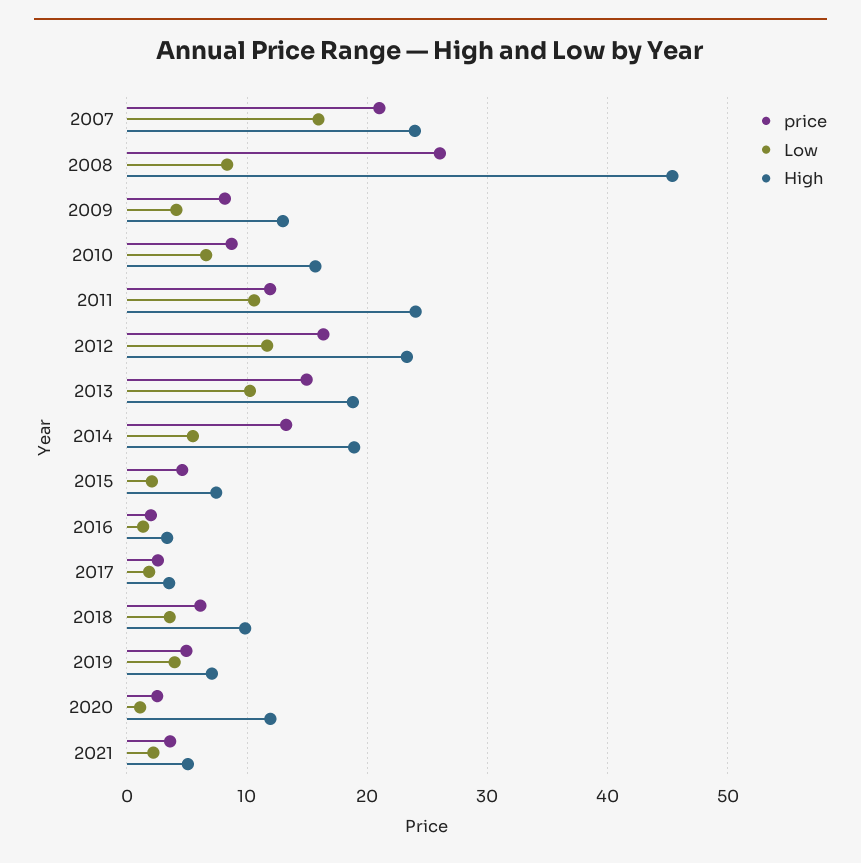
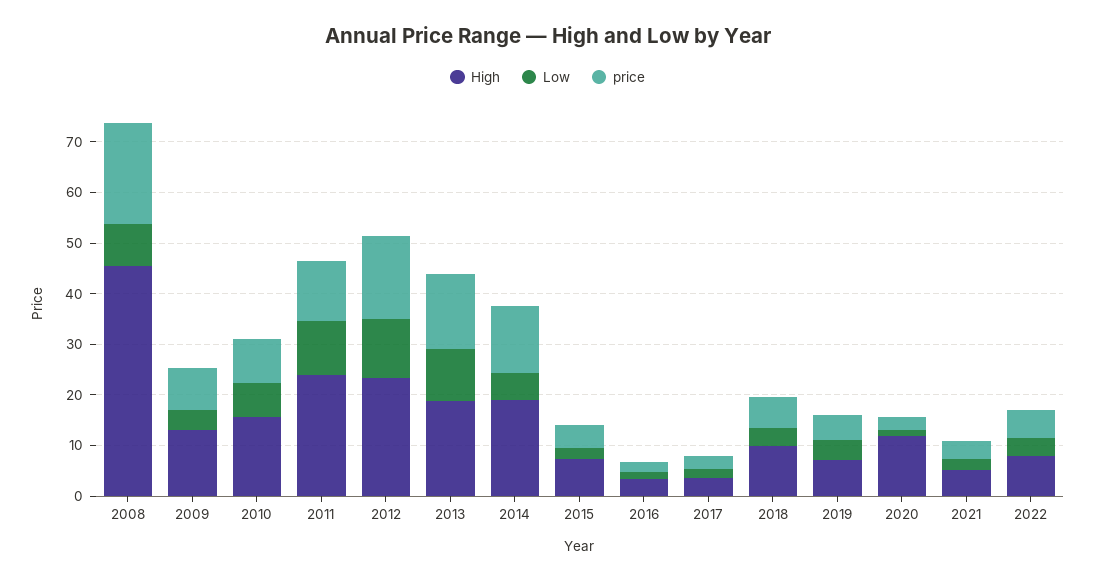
price, 2007: 21 -> none
Low, 2007: 16 -> none
High, 2007: 24 -> none
price, 2008: 26 -> 20
High, 2022: none -> 8
Low, 2022: none -> 4
price, 2022: none -> 6

